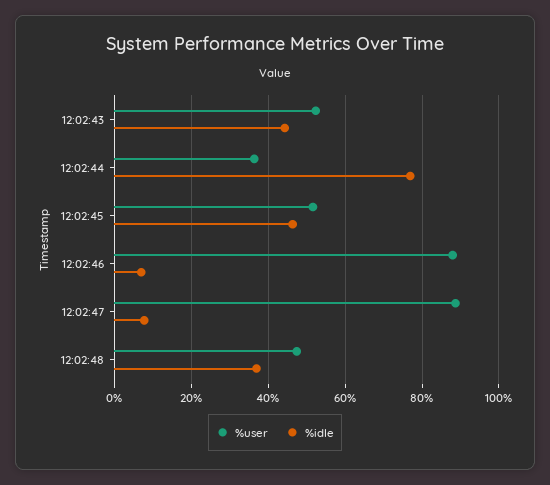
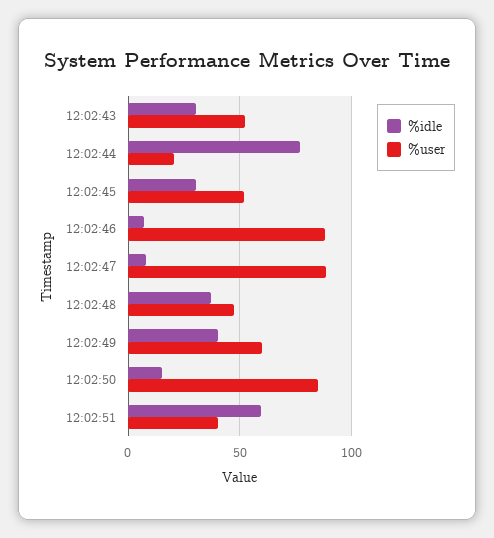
%idle, 12:02:43: 44 -> 30
%user, 12:02:44: 36 -> 20
%idle, 12:02:45: 46 -> 30
%idle, 12:02:49: none -> 40
%user, 12:02:49: none -> 60
%idle, 12:02:50: none -> 15
%user, 12:02:50: none -> 85
%idle, 12:02:51: none -> 60
%user, 12:02:51: none -> 40

